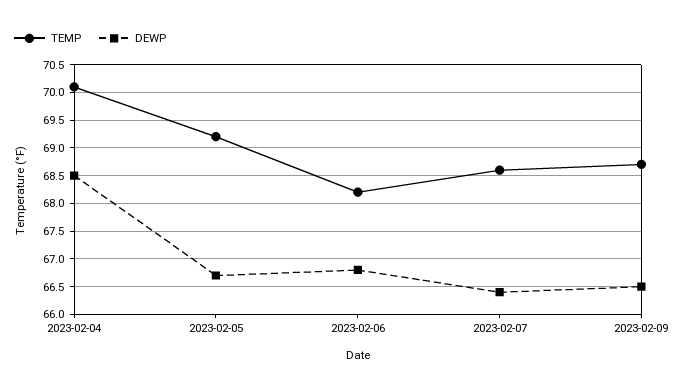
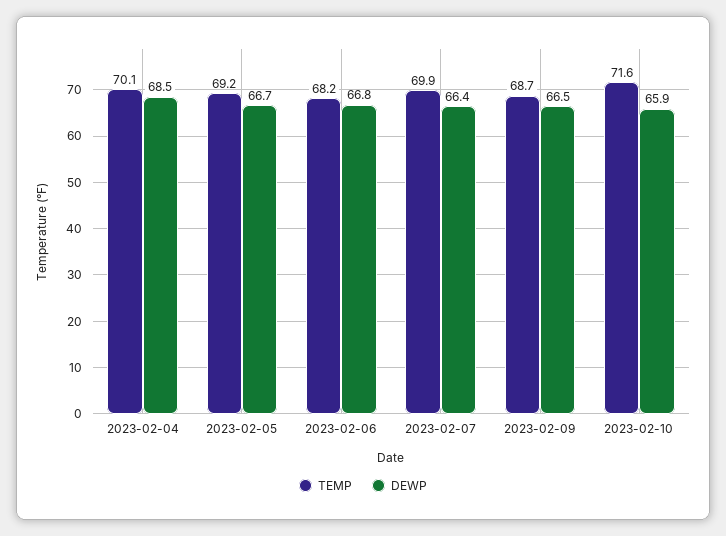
TEMP, 2023-02-07: 68.5 -> 69.9
TEMP, 2023-02-10: none -> 71.6
DEWP, 2023-02-10: none -> 65.9

